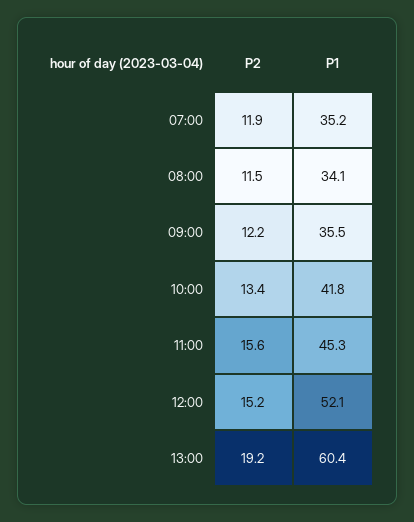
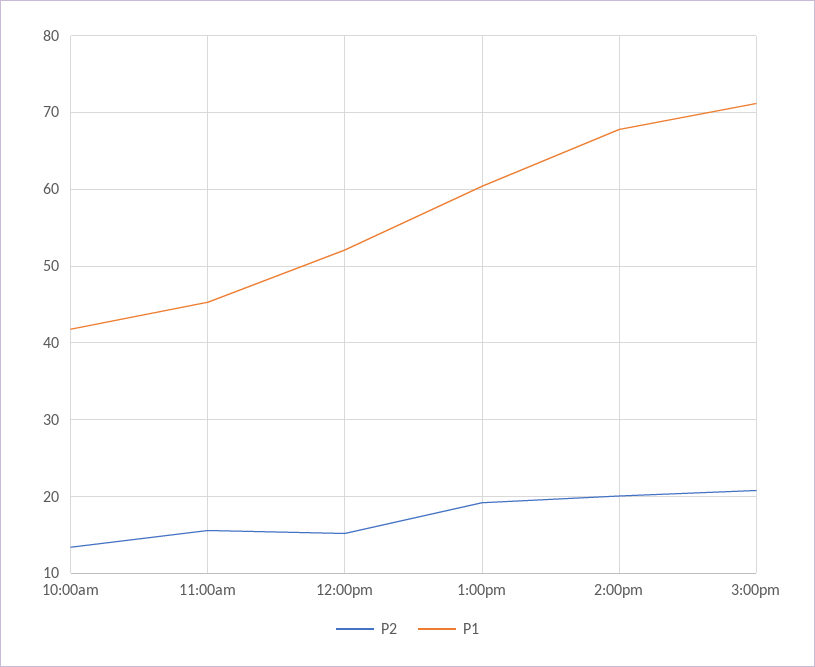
P2, 07:00: 11.9 -> none
P1, 07:00: 35.2 -> none
P2, 08:00: 11.5 -> none
P1, 08:00: 34.1 -> none
P2, 09:00: 12.2 -> none
P1, 09:00: 35.5 -> none
P2, 2:00pm: none -> 20
P1, 2:00pm: none -> 68
P2, 3:00pm: none -> 21
P1, 3:00pm: none -> 71

